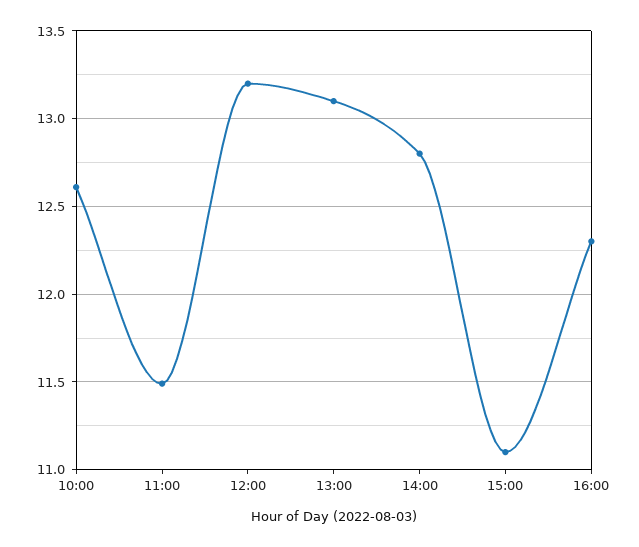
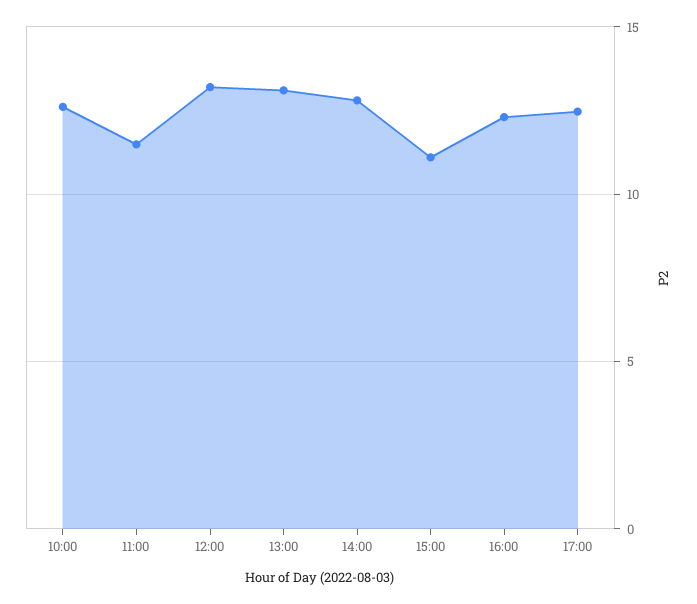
17:00: none -> 12.5

